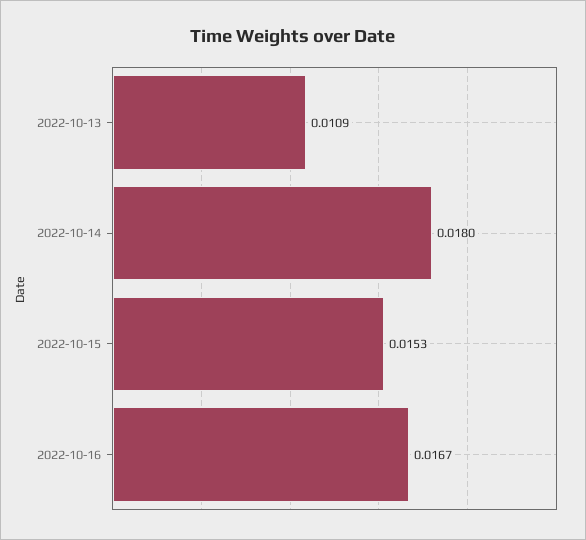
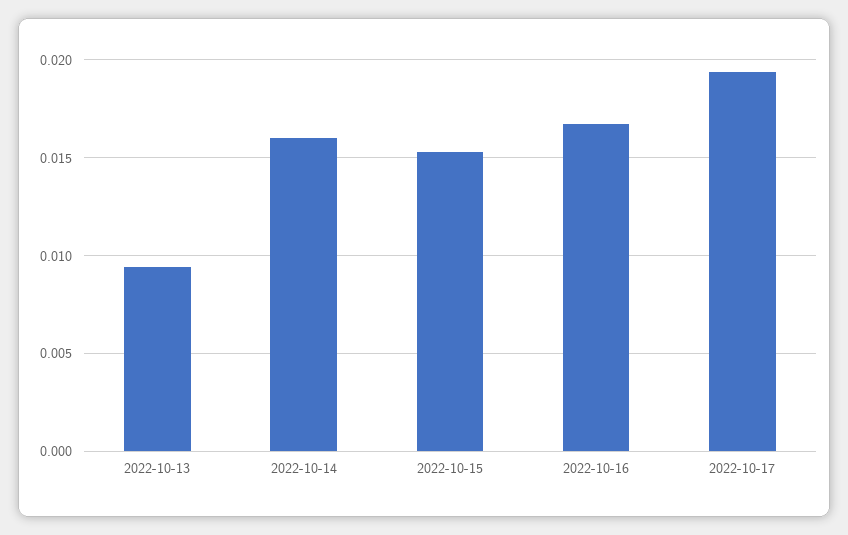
2022-10-13: 0.0109 -> 0.0095
2022-10-14: 0.018 -> 0.016
2022-10-17: none -> 0.0195

